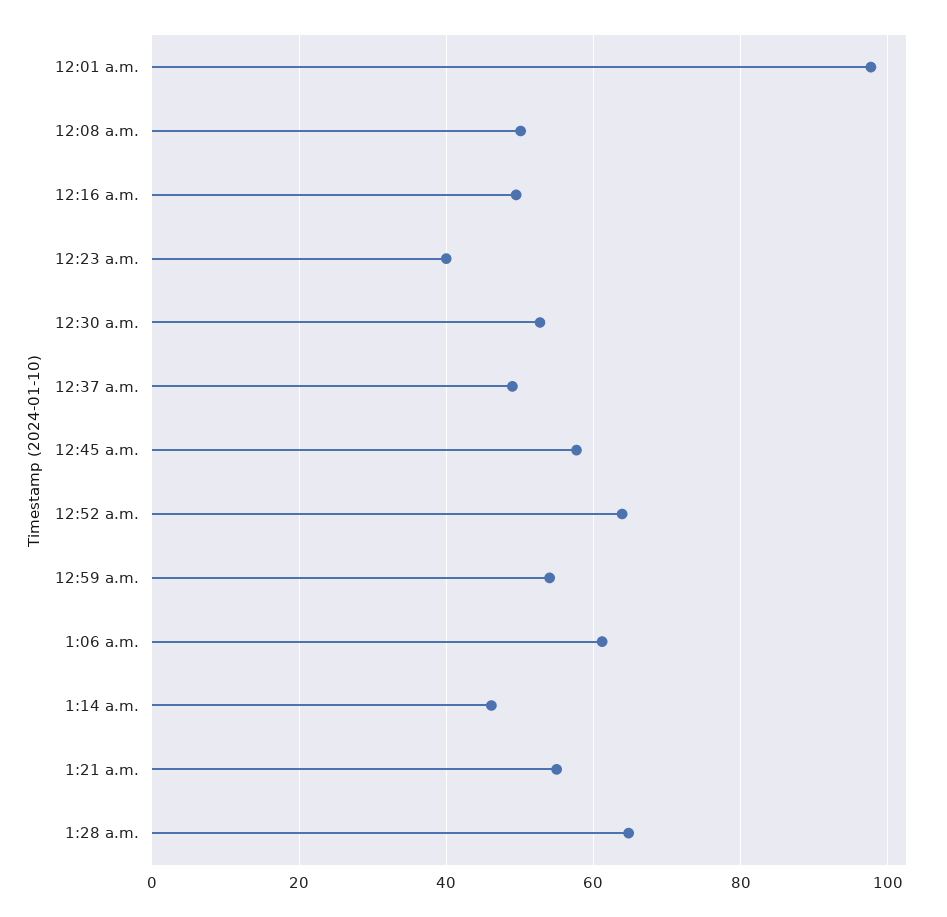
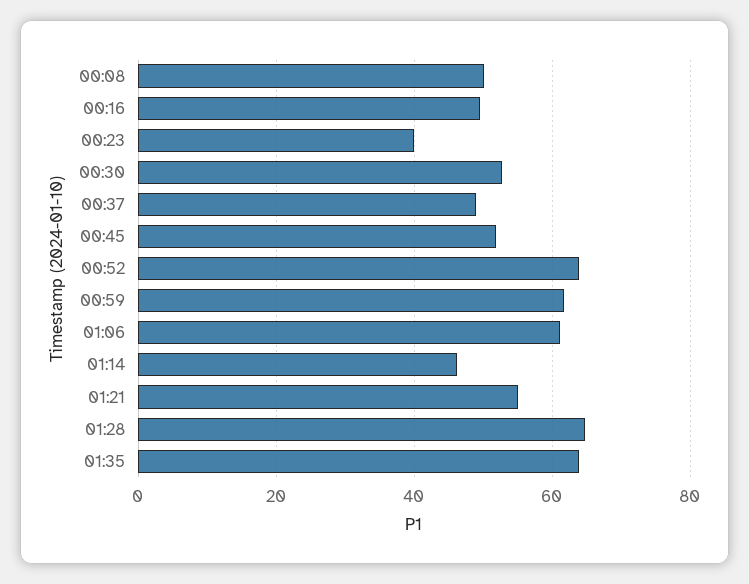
12:01 a.m.: 98 -> none
12:45 a.m.: 58 -> 52
12:59 a.m.: 54 -> 62
01:35: none -> 64

